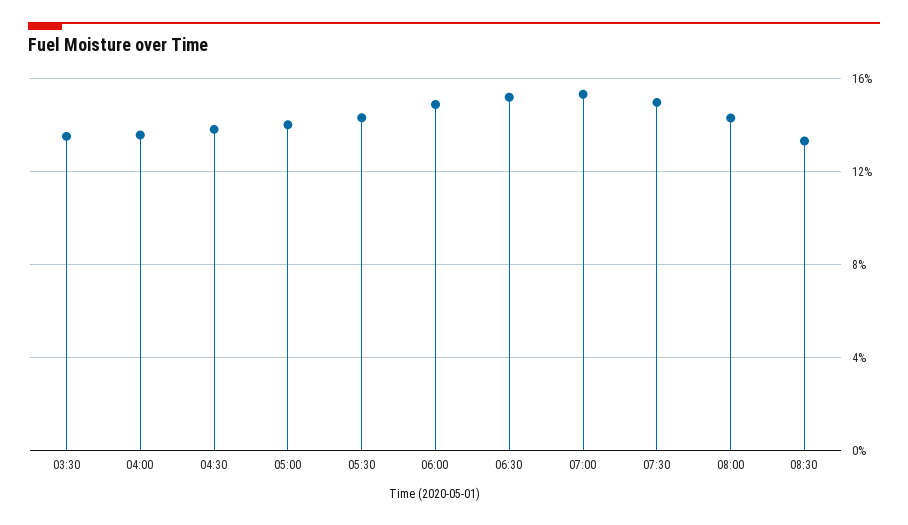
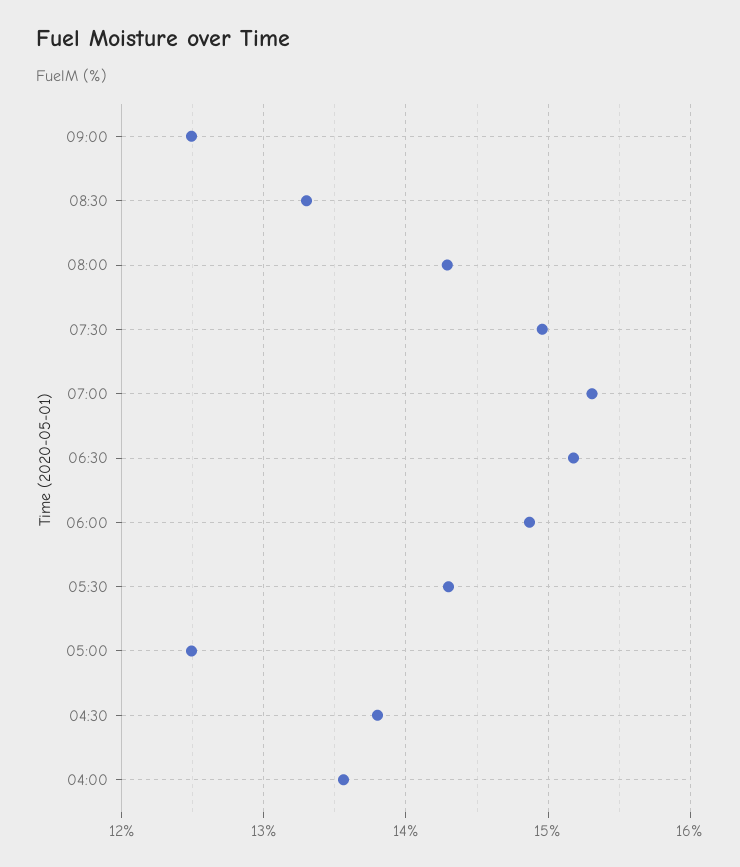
03:30: 13.5 -> none
05:00: 14 -> 12.5
09:00: none -> 12.5

